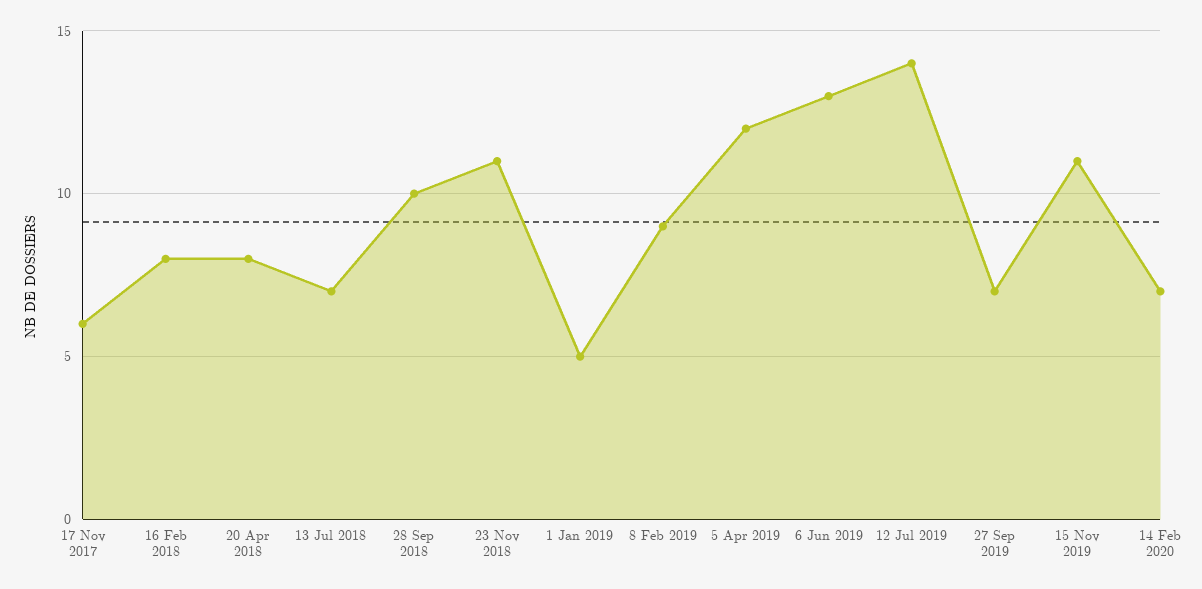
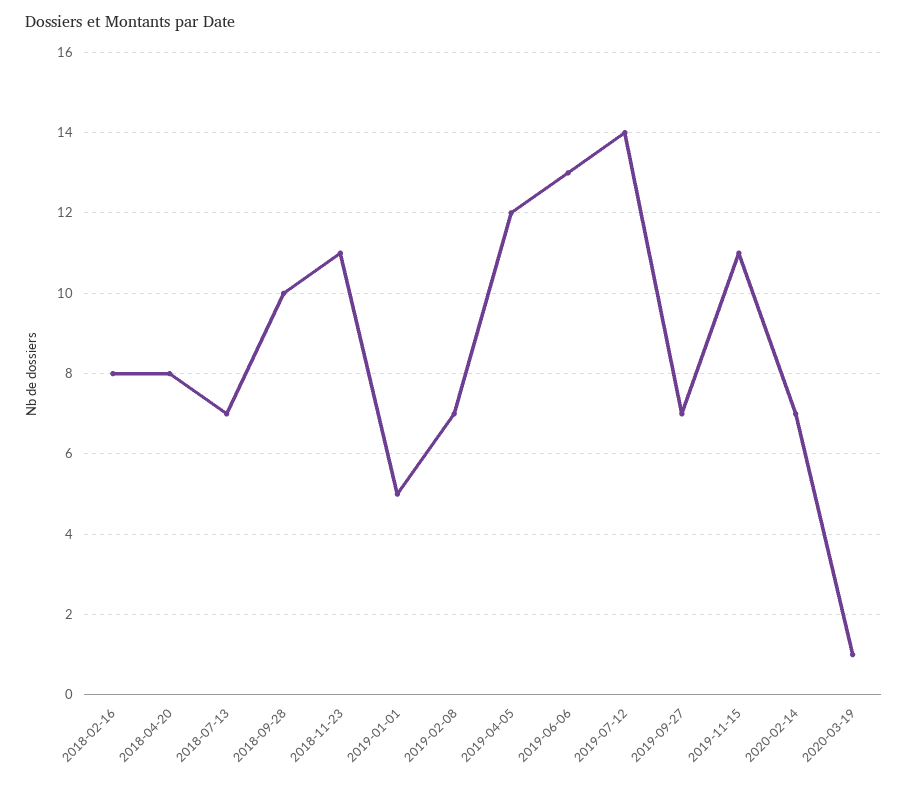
17 Nov 2017: 6 -> none
8 Feb 2019: 9 -> 7
2020-03-19: none -> 1

